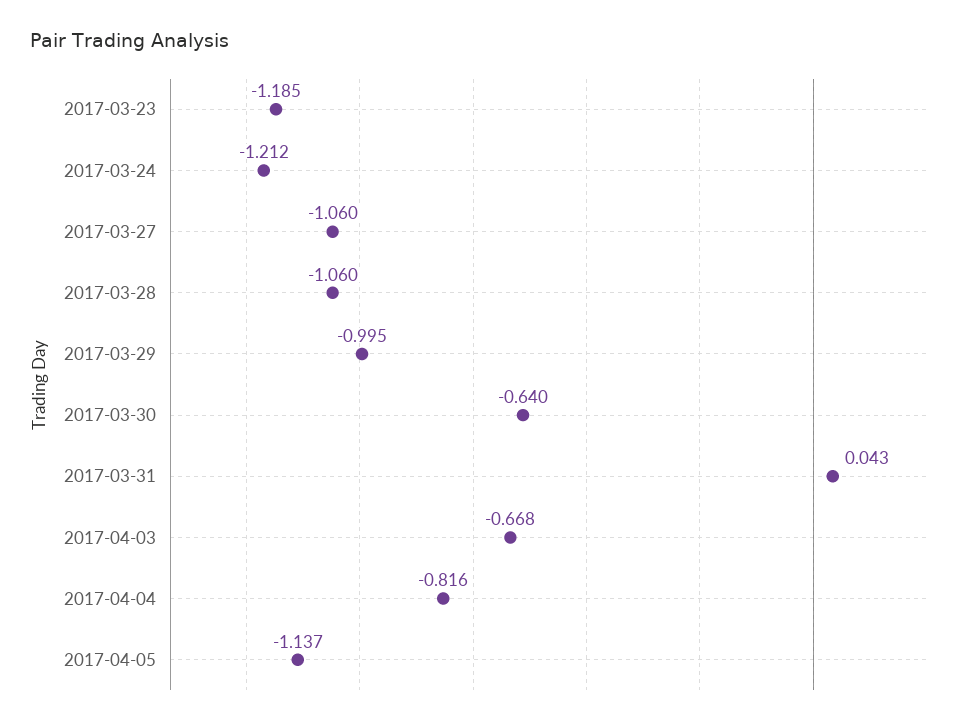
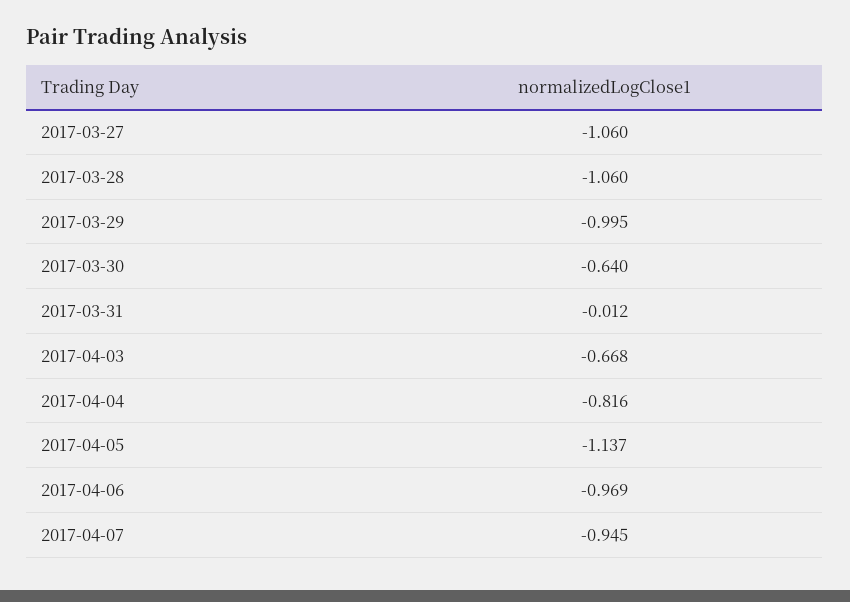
2017-03-23: -1.185 -> none
2017-03-24: -1.212 -> none
2017-03-31: 0.043 -> -0.012
2017-04-06: none -> -0.969
2017-04-07: none -> -0.945

